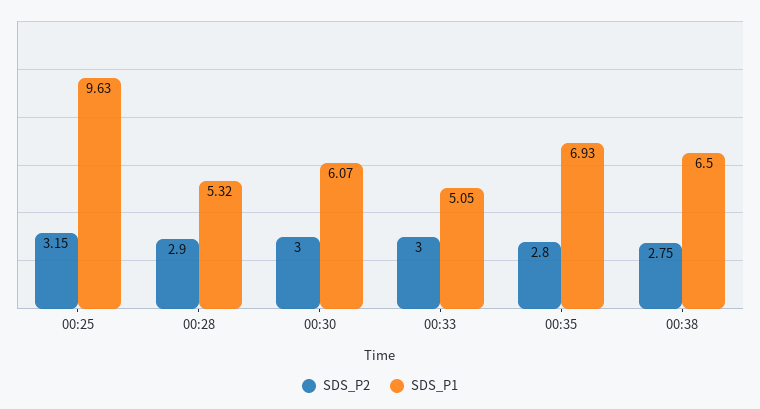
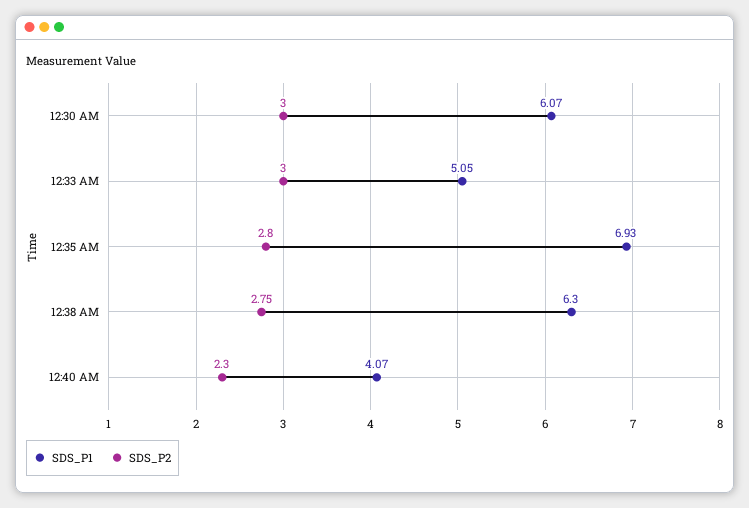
SDS_P2, 00:25: 3.15 -> none
SDS_P1, 00:25: 9.63 -> none
SDS_P2, 00:28: 2.9 -> none
SDS_P1, 00:28: 5.32 -> none
SDS_P1, 00:38: 6.5 -> 6.3
SDS_P1, 12:40 AM: none -> 4.07
SDS_P2, 12:40 AM: none -> 2.3

